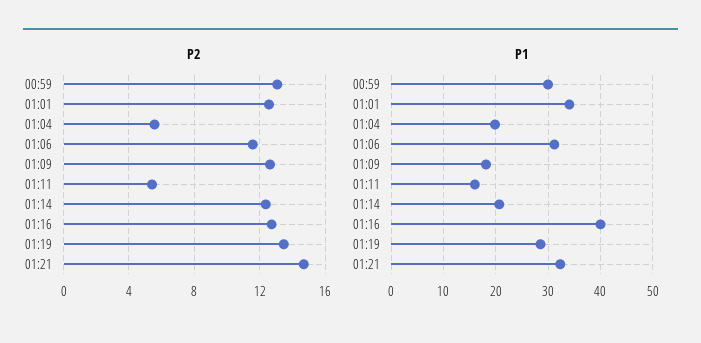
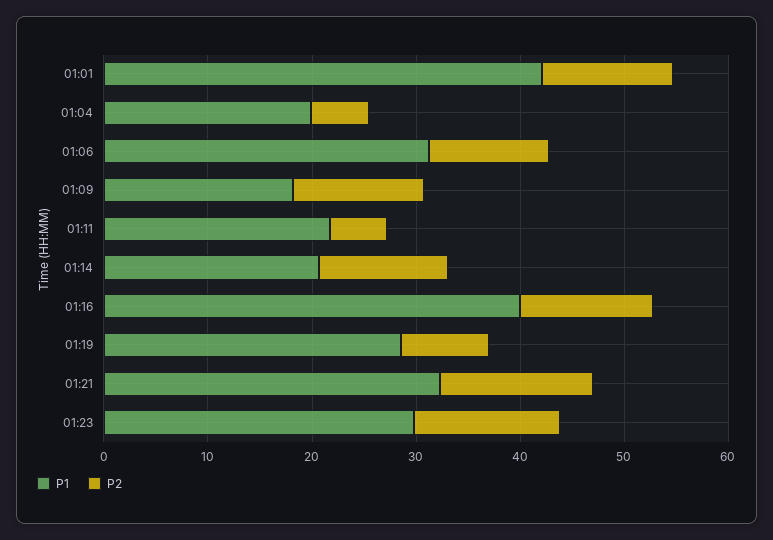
P2, 00:59: 13 -> none
P2, 01:19: 13.5 -> 8
P1, 00:59: 30 -> none
P1, 01:01: 34 -> 42
P1, 01:11: 16 -> 22
P1, 01:23: none -> 30
P2, 01:23: none -> 14

